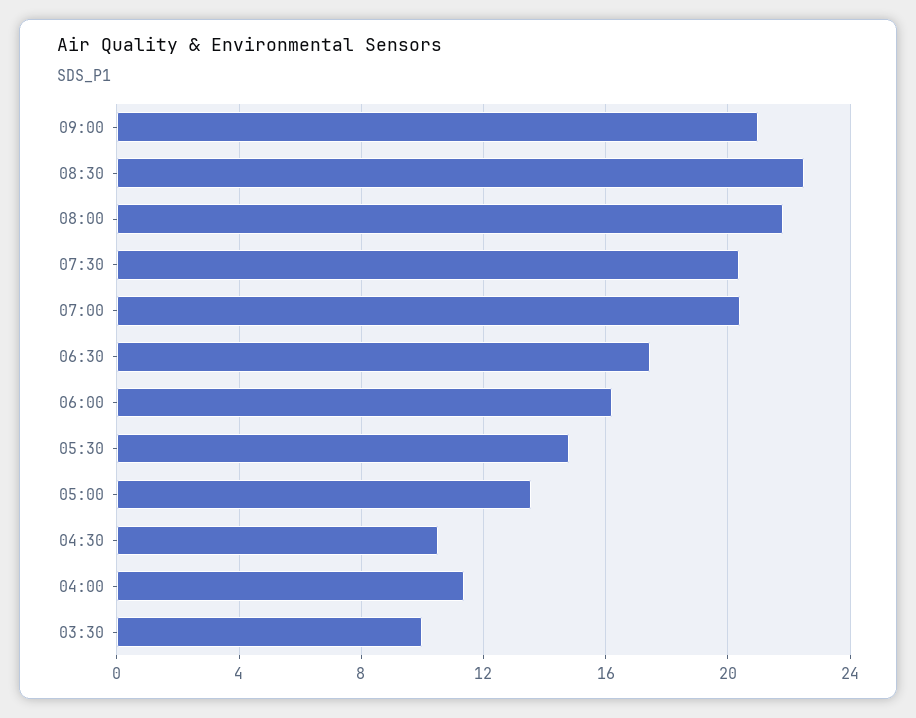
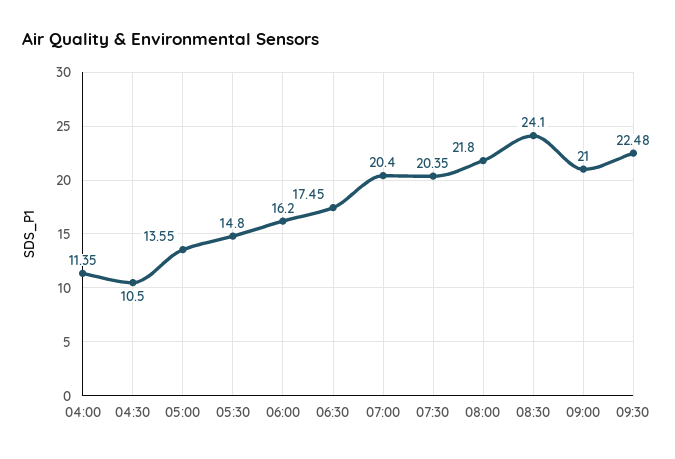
08:30: 22.5 -> 24.1
03:30: 10 -> none
09:30: none -> 22.48

